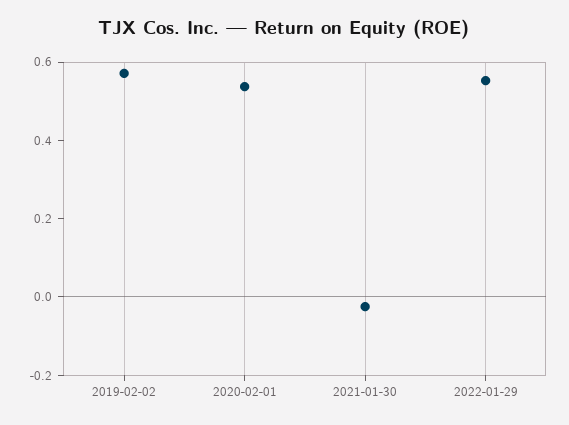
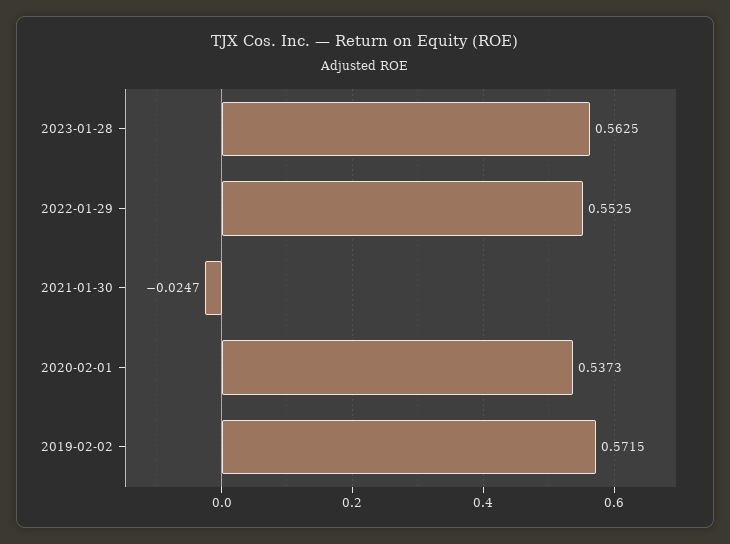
2023-01-28: none -> 0.5625

